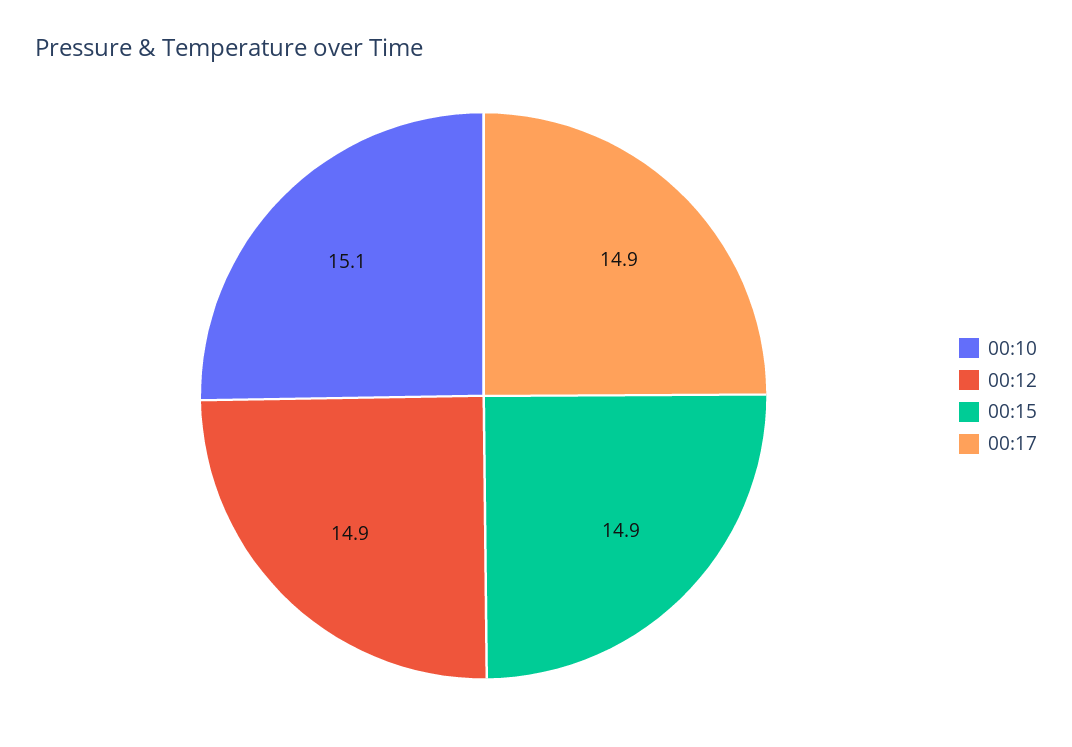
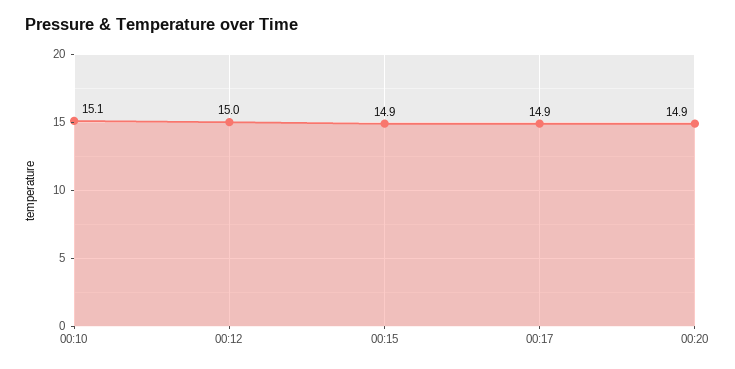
00:12: 14.9 -> 15
00:20: none -> 14.9

